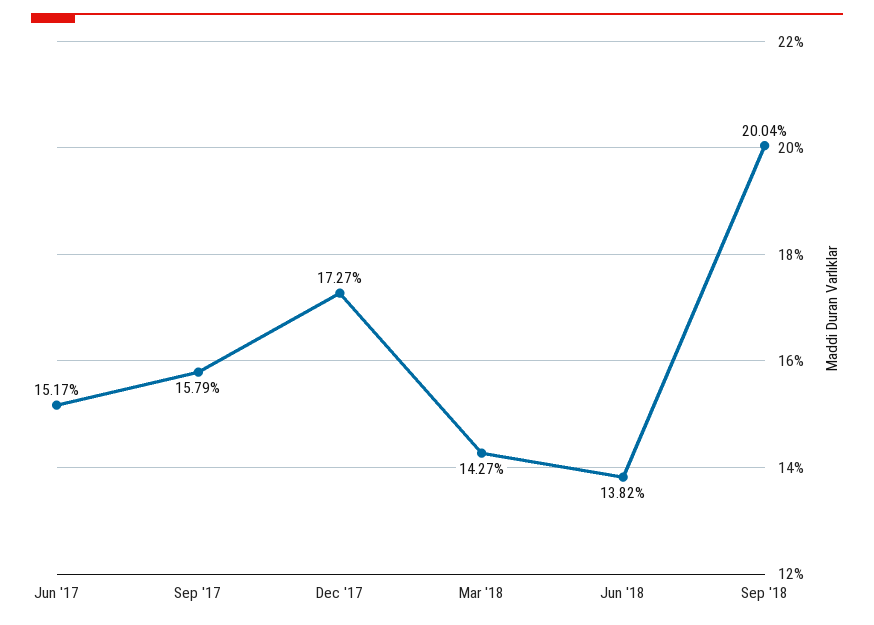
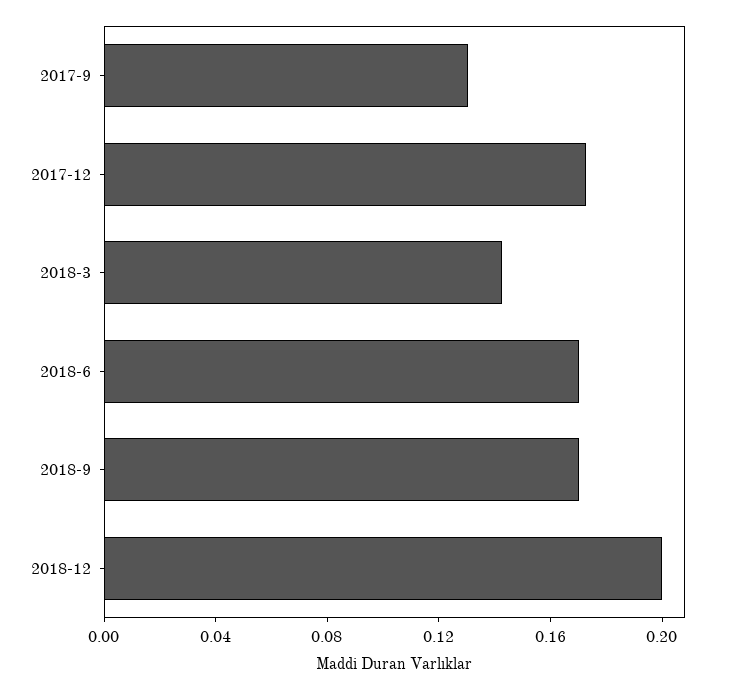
Jun '17: 0.1517 -> none
Sep '17: 0.1579 -> 0.13
Jun '18: 0.1382 -> 0.17
Sep '18: 0.2004 -> 0.17
2018-12: none -> 0.2

